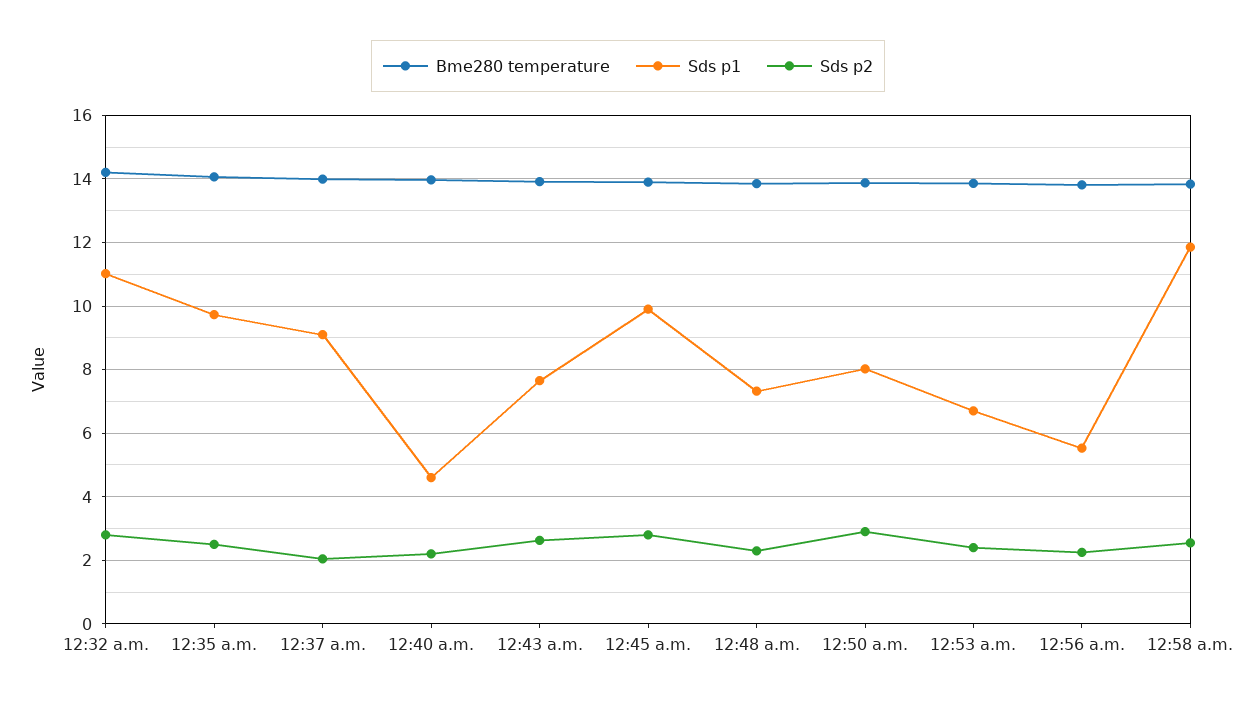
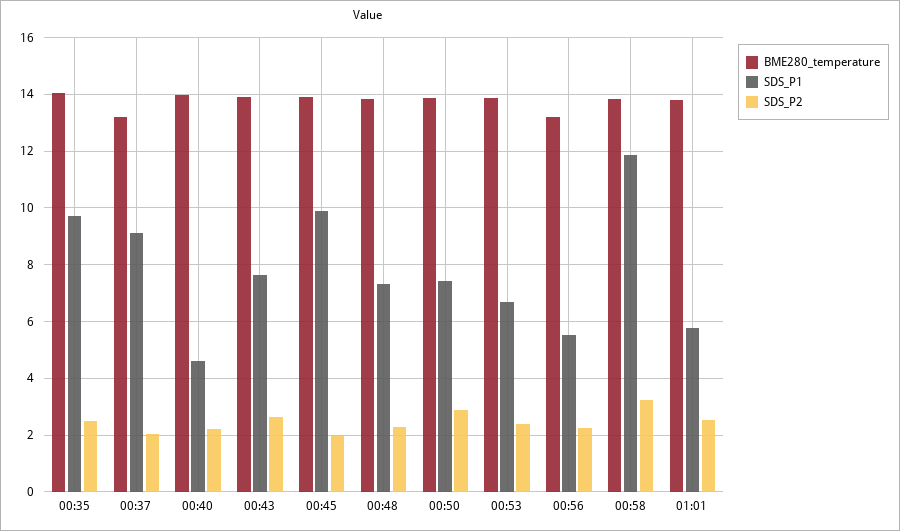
Bme280 temperature, 12:32 a.m.: 14.2 -> none
Sds p1, 12:32 a.m.: 11 -> none
Sds p2, 12:32 a.m.: 2.8 -> none
Bme280 temperature, 12:37 a.m.: 14 -> 13.25
Sds p2, 12:45 a.m.: 2.8 -> 2
Sds p1, 12:50 a.m.: 8 -> 7.5
Bme280 temperature, 12:56 a.m.: 13.8 -> 13.25
Sds p2, 12:58 a.m.: 2.6 -> 3.25
Bme280 temperature, 01:01: none -> 13.75
Sds p1, 01:01: none -> 5.75
Sds p2, 01:01: none -> 2.5

